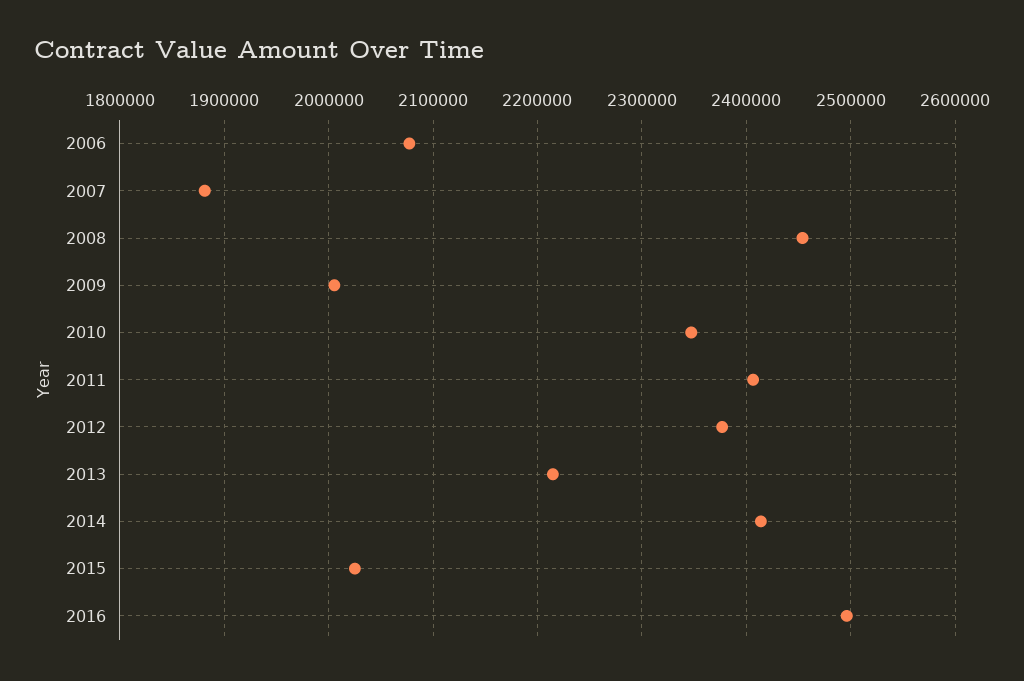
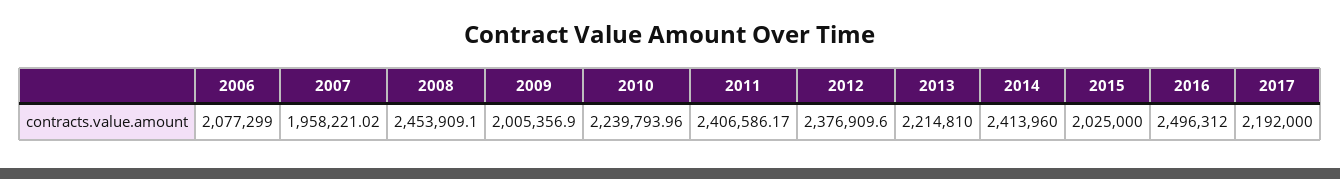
2007: 1880000 -> 1958221.02
2010: 2350000 -> 2239793.96
2017: none -> 2192000

